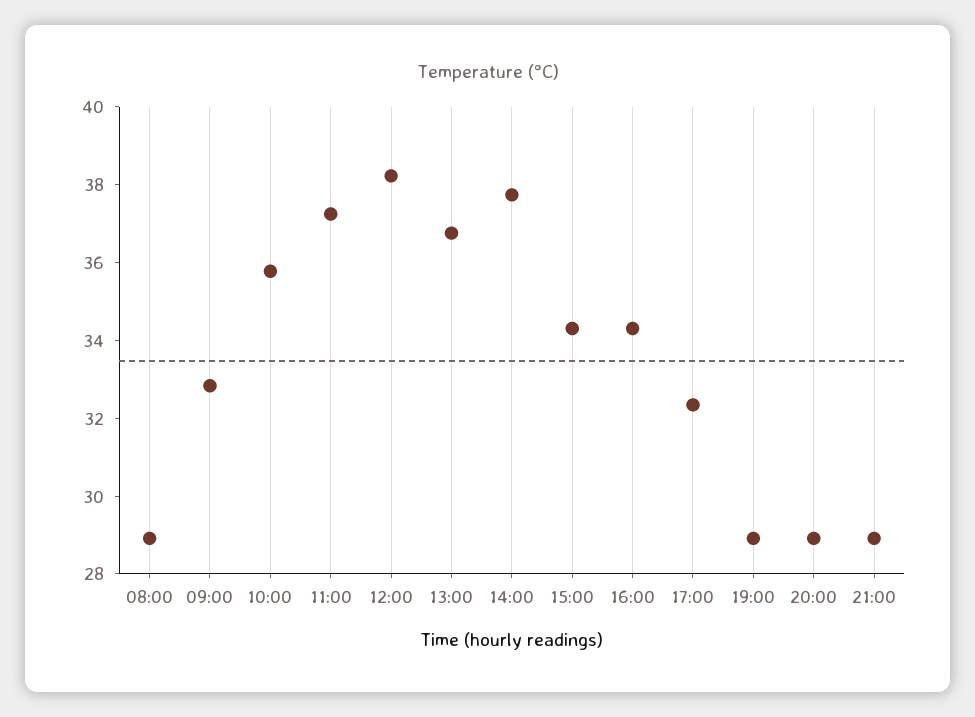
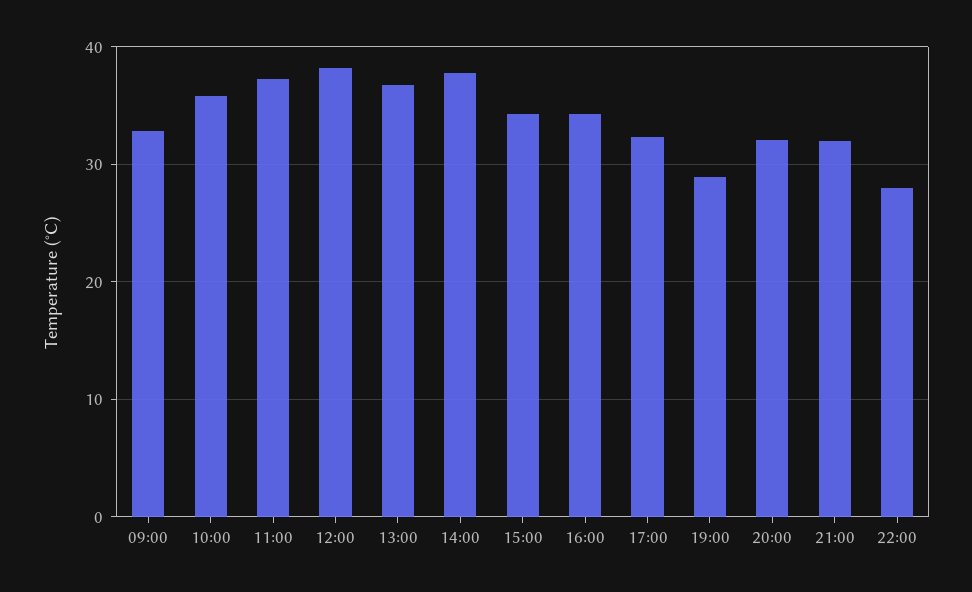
08:00: 29 -> none
20:00: 29 -> 32
21:00: 29 -> 32
22:00: none -> 28

